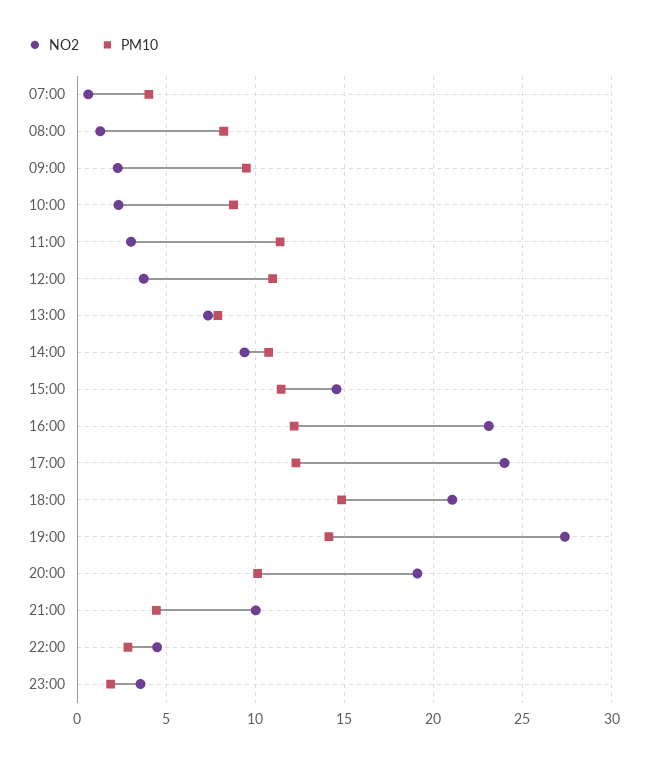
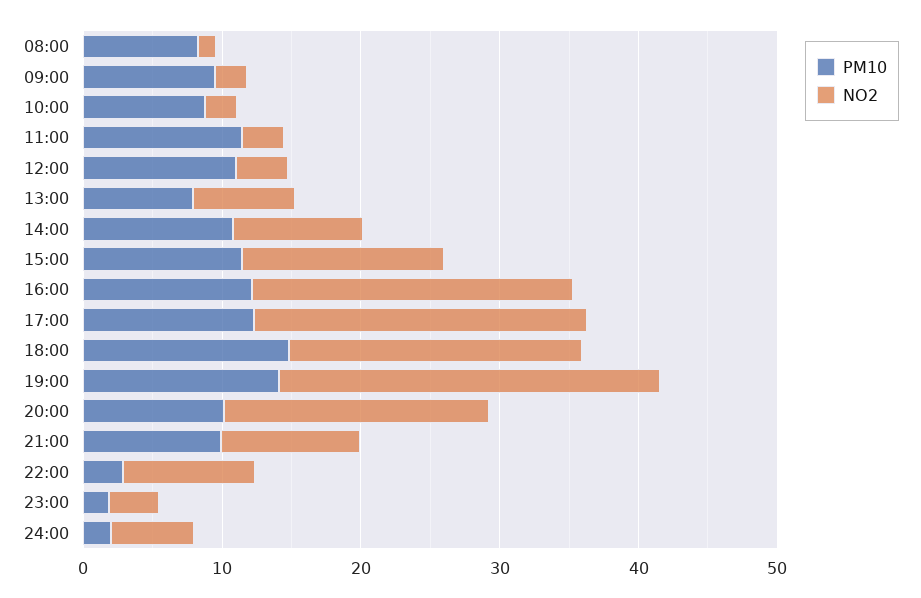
NO2, 07:00: 0.5 -> none
PM10, 07:00: 4 -> none
PM10, 21:00: 4.5 -> 10
NO2, 22:00: 4.5 -> 10
PM10, 24:00: none -> 2
NO2, 24:00: none -> 6

